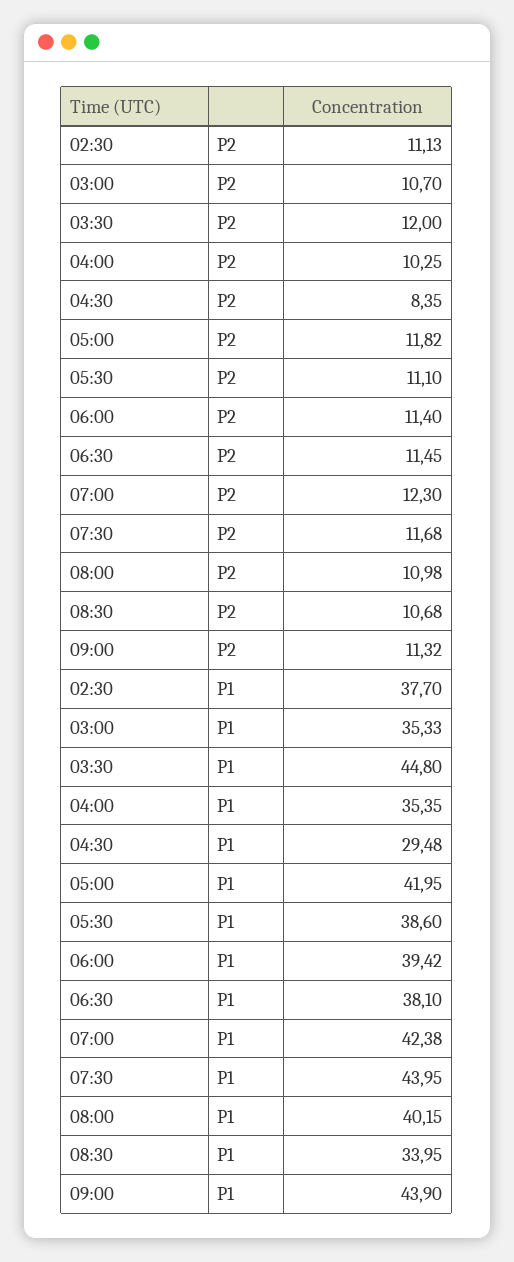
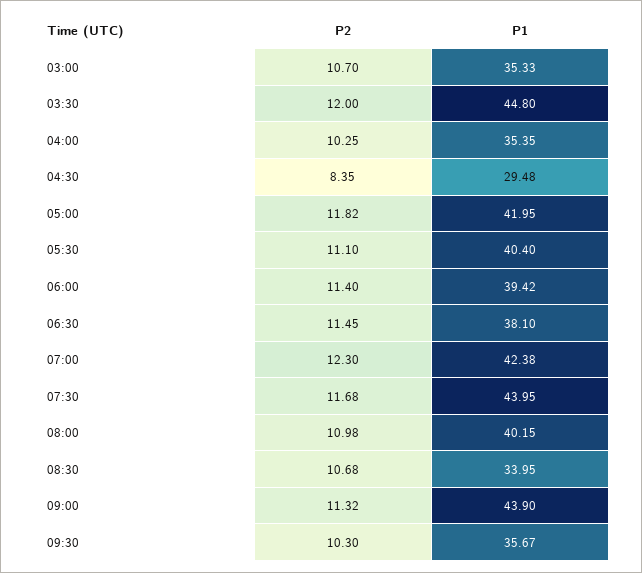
02:30, P2: 11.13 -> none
02:30, P1: 37.7 -> none
05:30, P1: 38.6 -> 40.4
09:30, P2: none -> 10.3
09:30, P1: none -> 35.67

